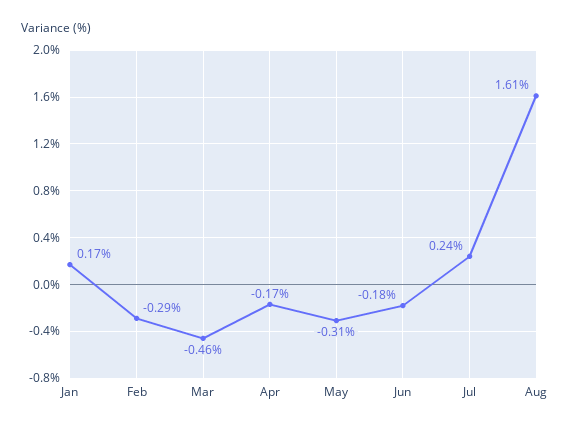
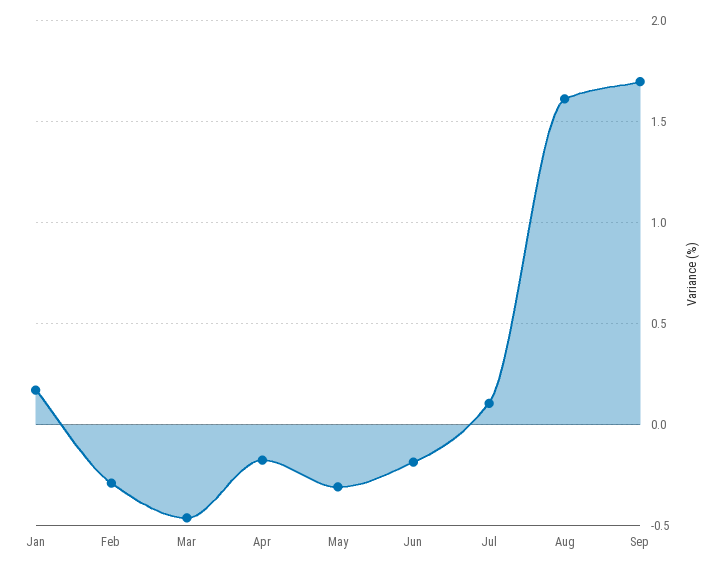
Jul: 0.24 -> 0.1
Sep: none -> 1.7

